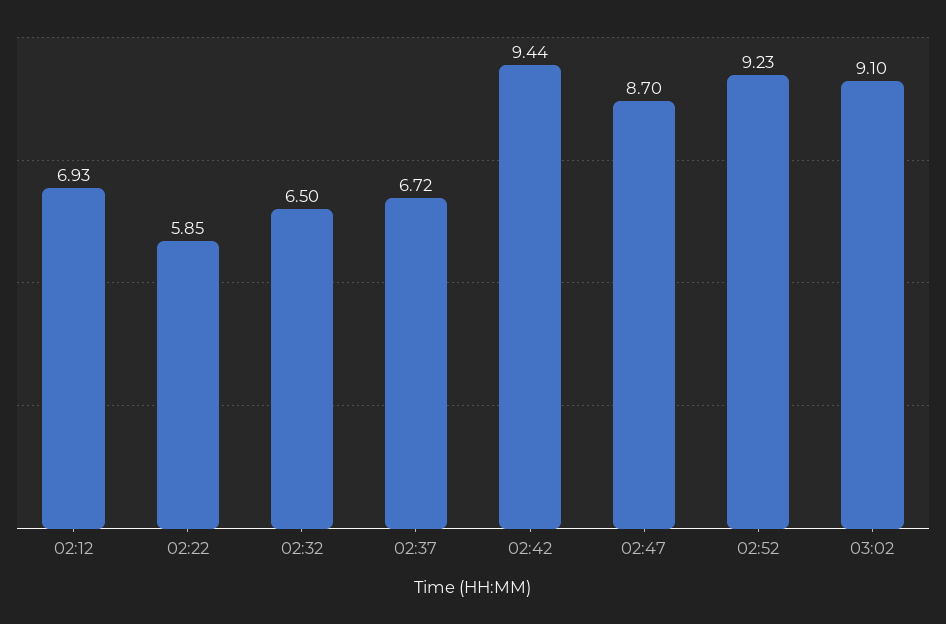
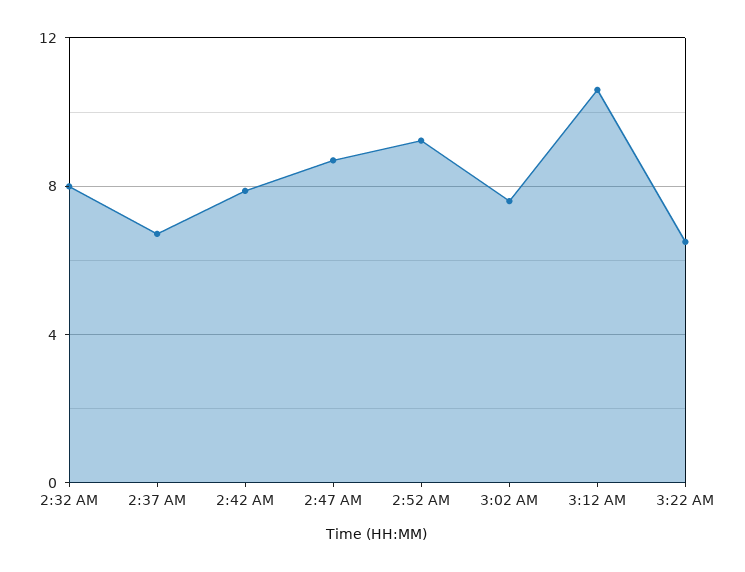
02:12: 6.93 -> none
02:22: 5.85 -> none
02:32: 6.5 -> 8
02:42: 9.44 -> 8
03:02: 9.1 -> 7.5
3:12 AM: none -> 10.5
3:22 AM: none -> 6.5

